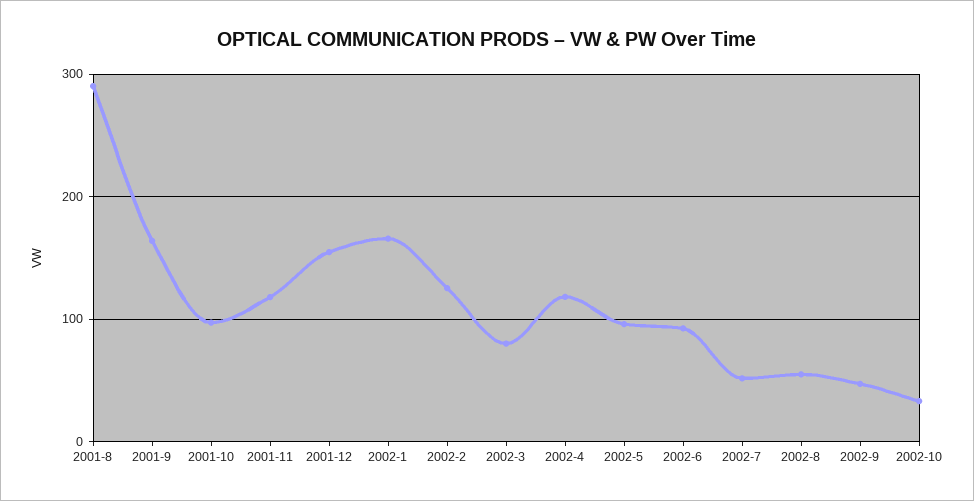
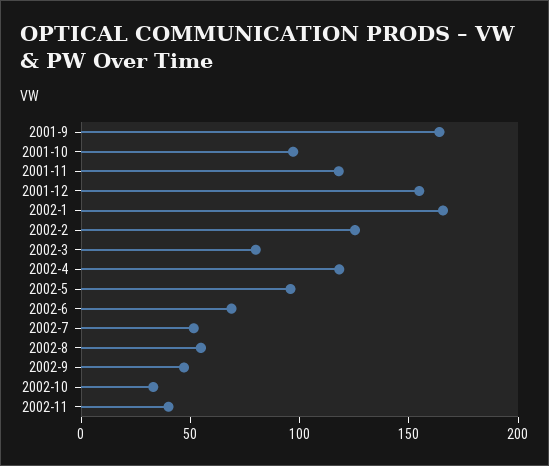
2001-8: 290 -> none
2002-6: 90 -> 70
2002-11: none -> 40

